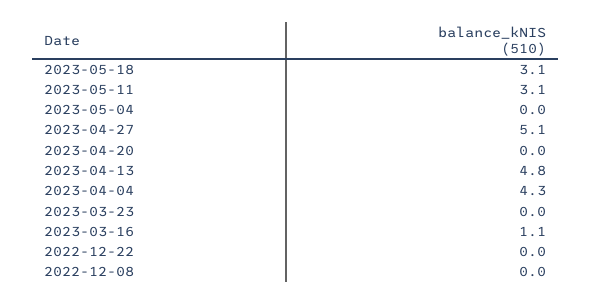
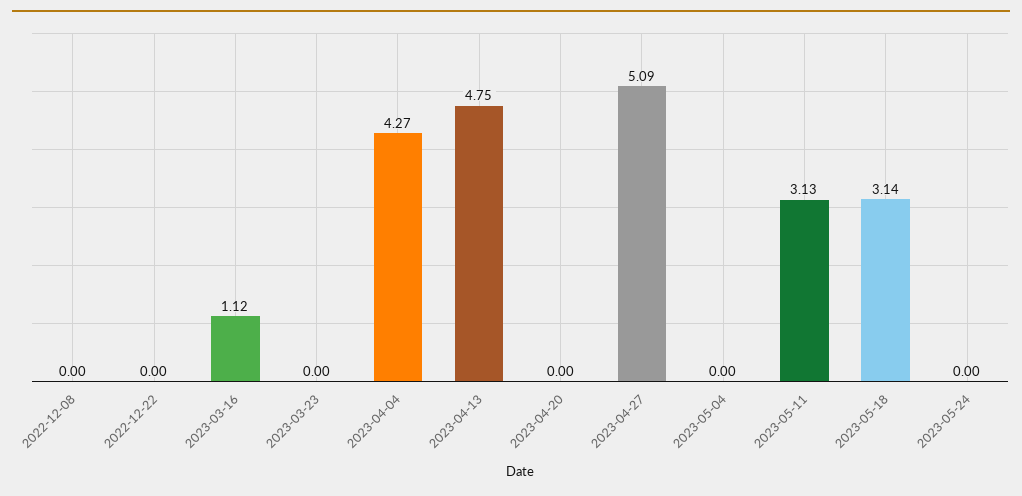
2023-05-24: none -> 0

